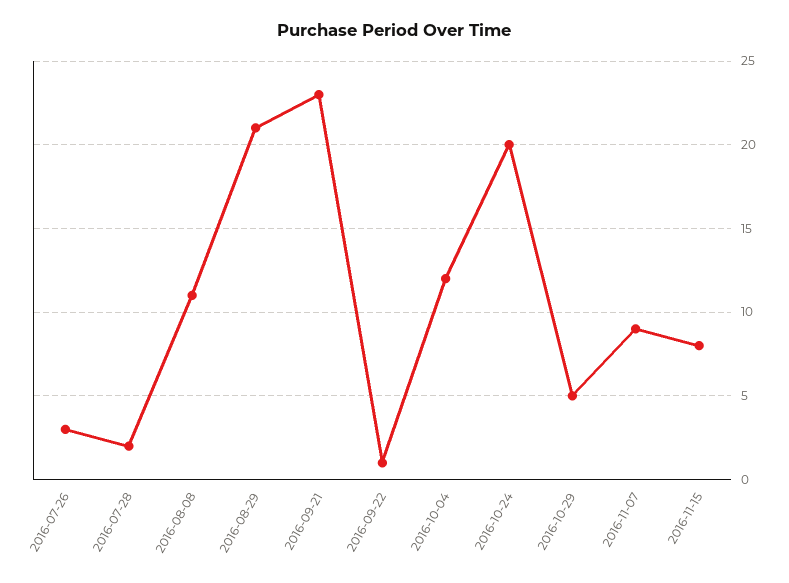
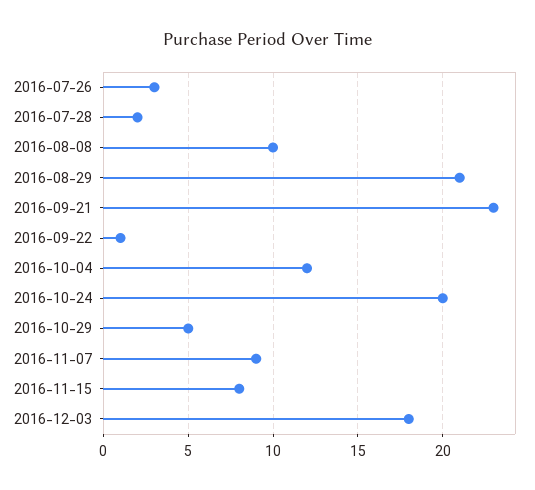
2016-08-08: 11 -> 10
2016-12-03: none -> 18

